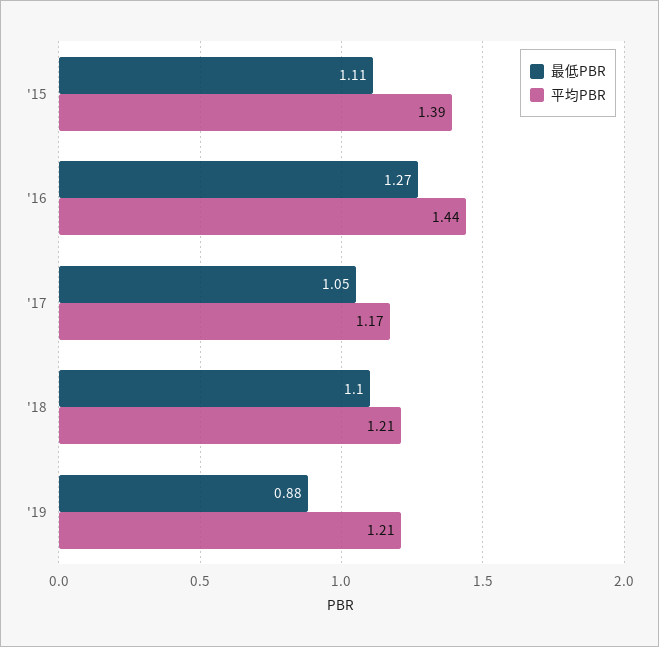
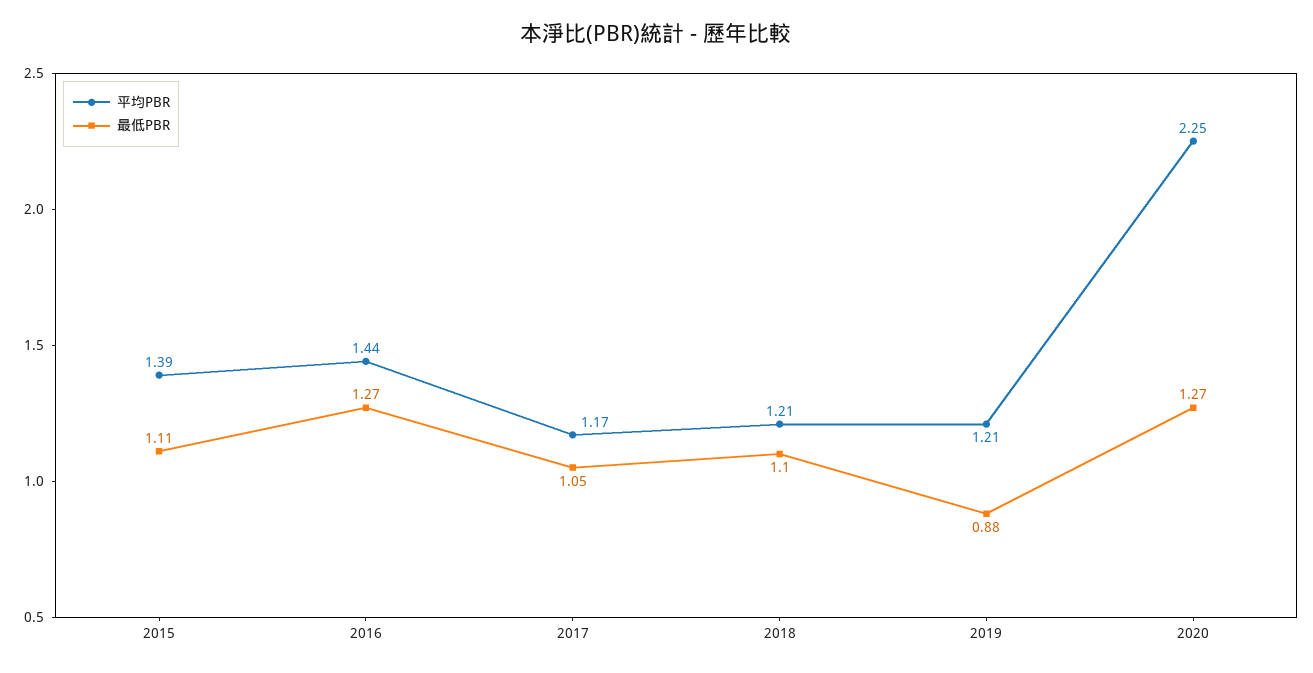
平均PBR, 2020: none -> 2.25
最低PBR, 2020: none -> 1.27

